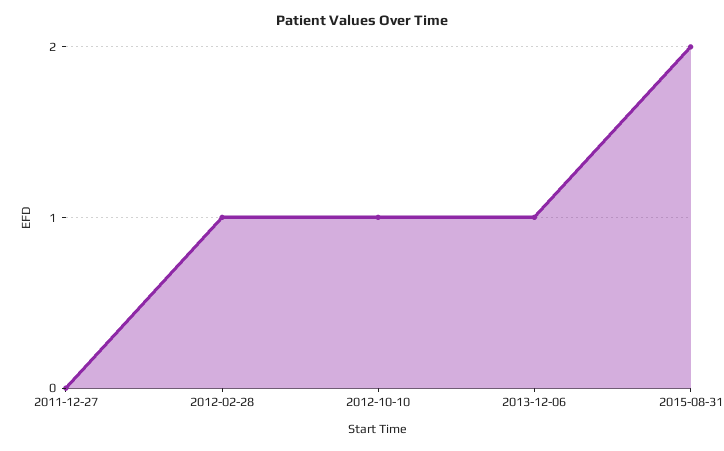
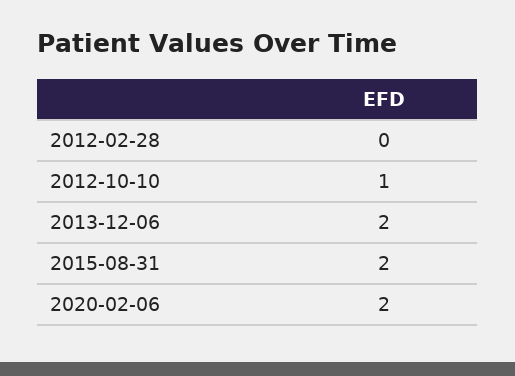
2011-12-27: 0 -> none
2012-02-28: 1 -> 0
2013-12-06: 1 -> 2
2020-02-06: none -> 2

